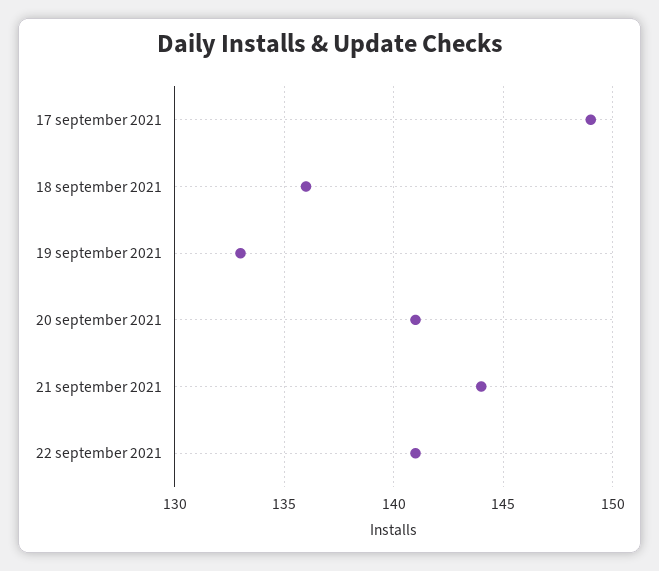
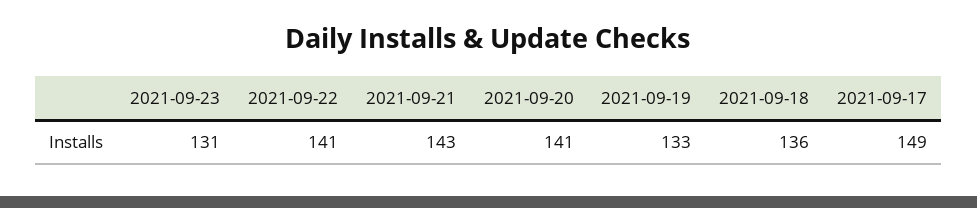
21 september 2021: 144 -> 143
2021-09-23: none -> 131

